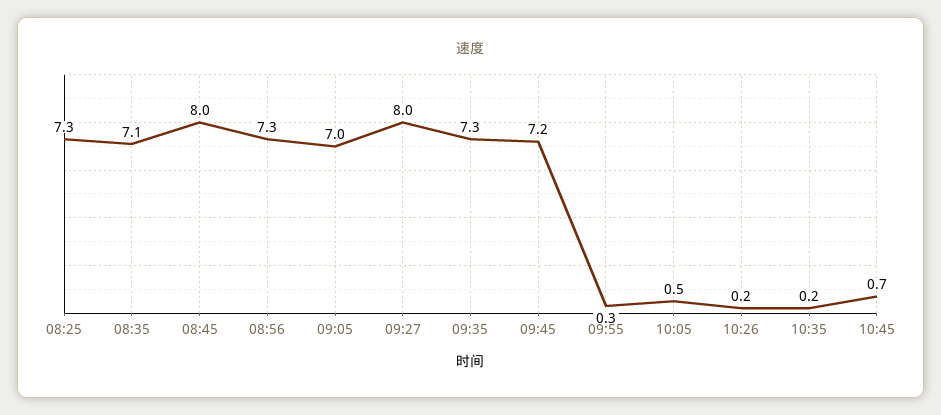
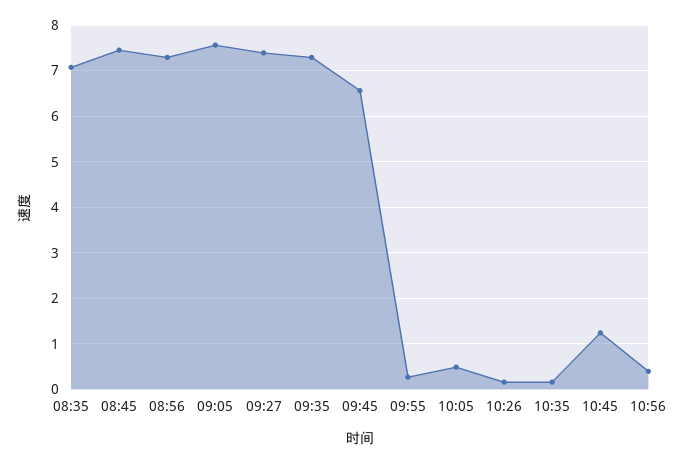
08:25: 7.3 -> none
08:45: 8 -> 7.4
09:05: 7 -> 7.6
09:27: 8 -> 7.4
09:45: 7.2 -> 6.6
10:45: 0.7 -> 1.2
10:56: none -> 0.4

